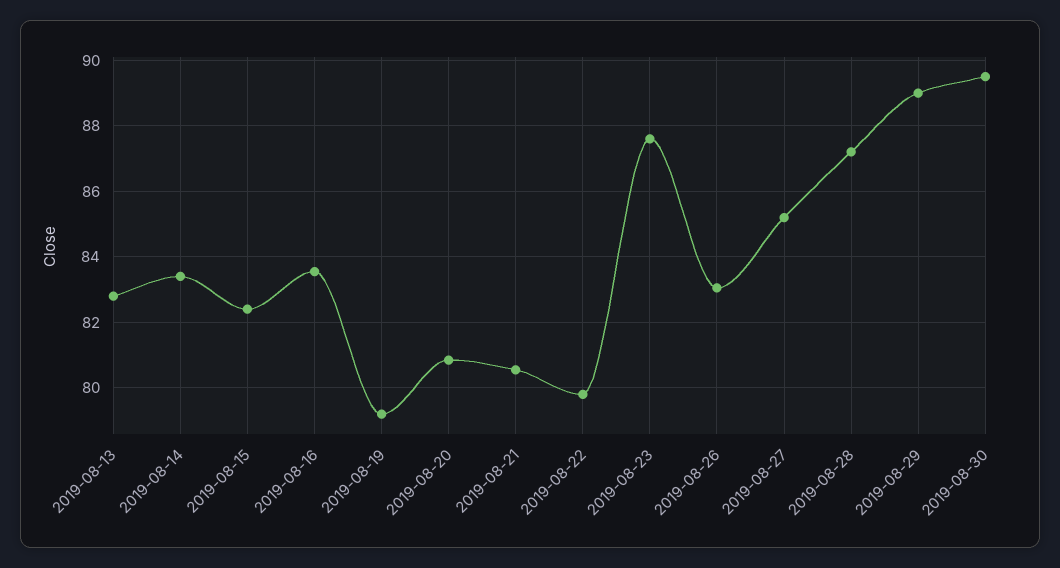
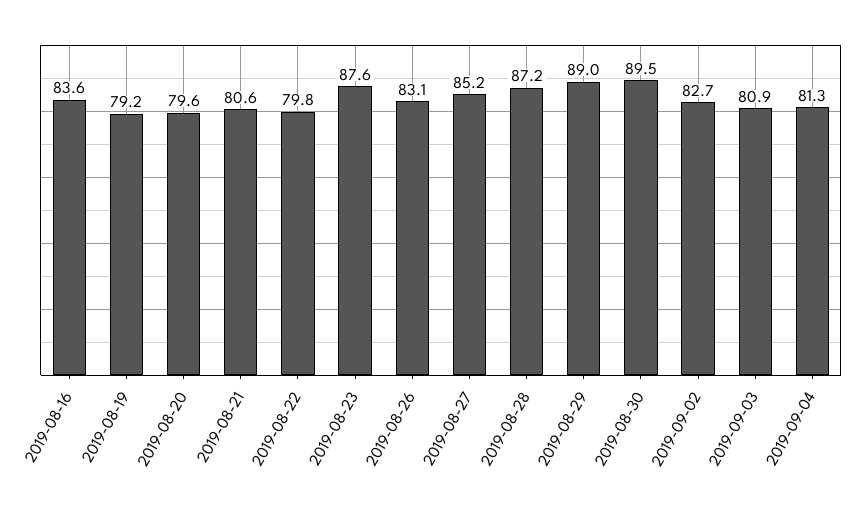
2019-08-13: 82.8 -> none
2019-08-14: 83.4 -> none
2019-08-15: 82.4 -> none
2019-08-20: 80.8 -> 79.6
2019-09-02: none -> 82.7
2019-09-03: none -> 80.9
2019-09-04: none -> 81.3

